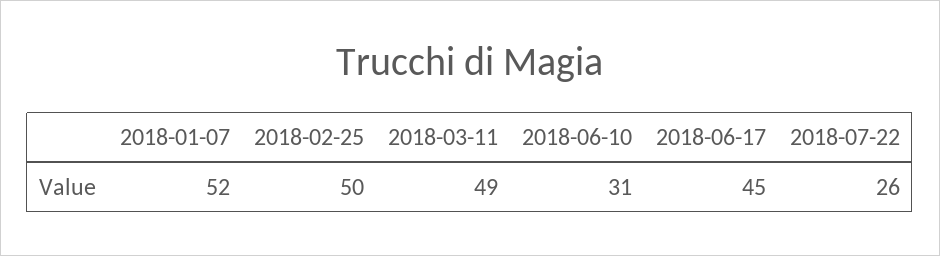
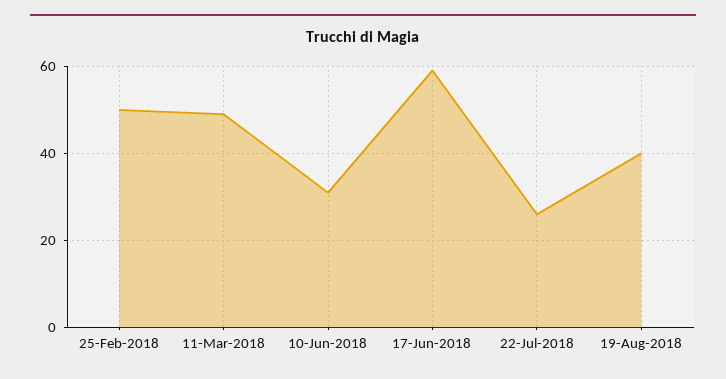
2018-01-07: 52 -> none
2018-06-17: 45 -> 60
19-Aug-2018: none -> 40

